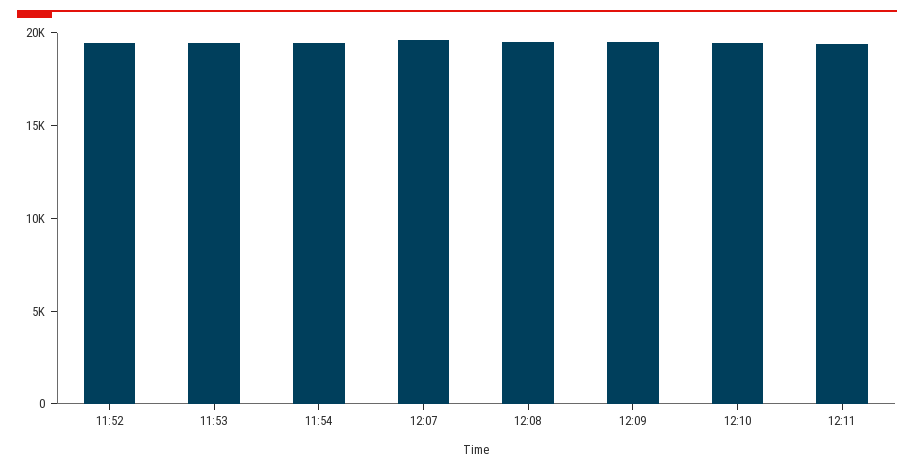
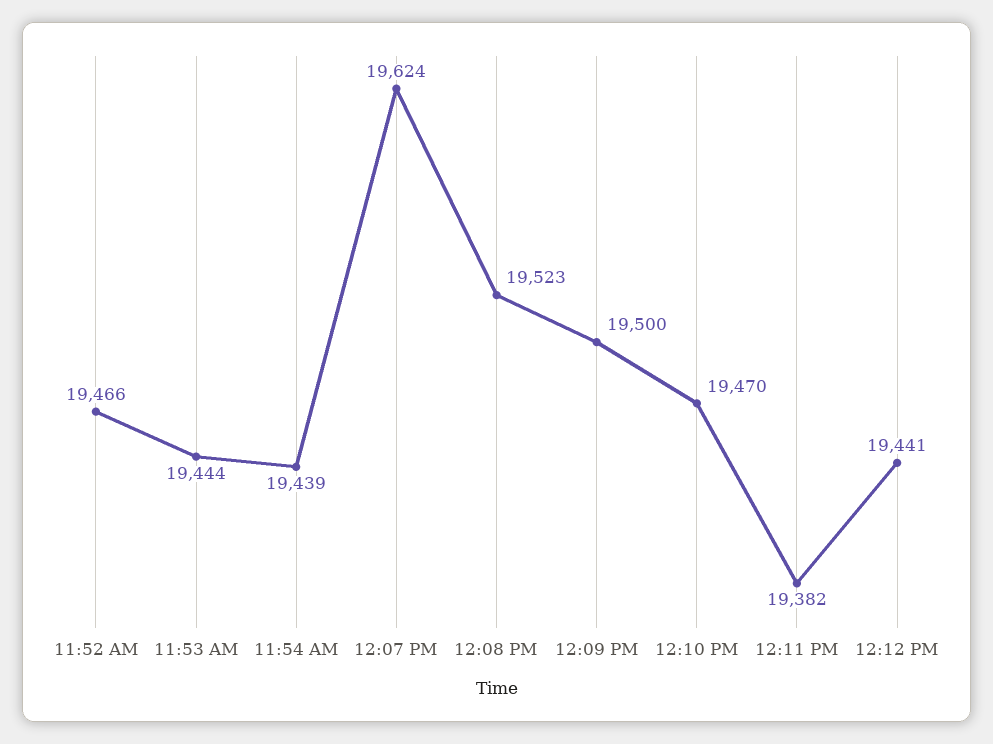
12:12 PM: none -> 19441

